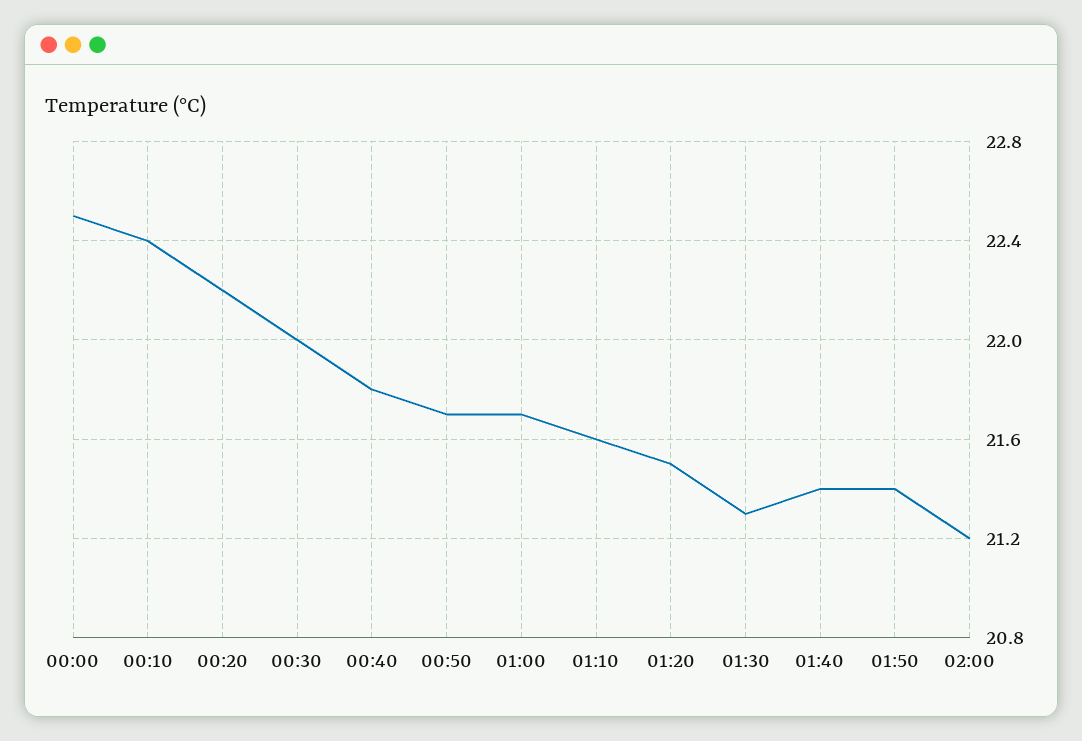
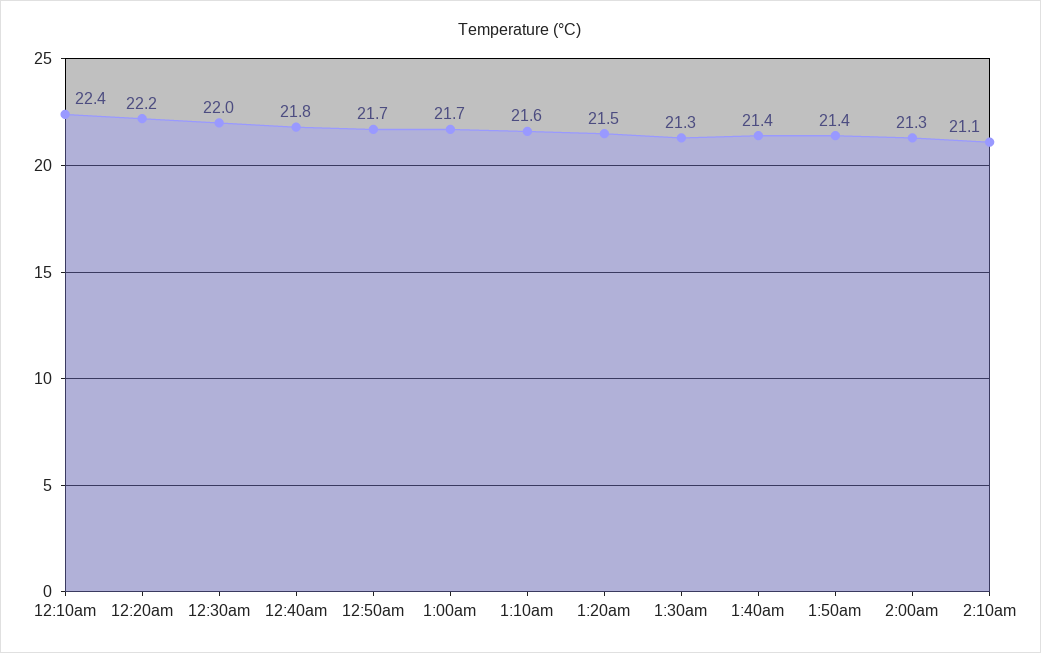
00:00: 22.5 -> none
02:00: 21.2 -> 21.3
2:10am: none -> 21.1

